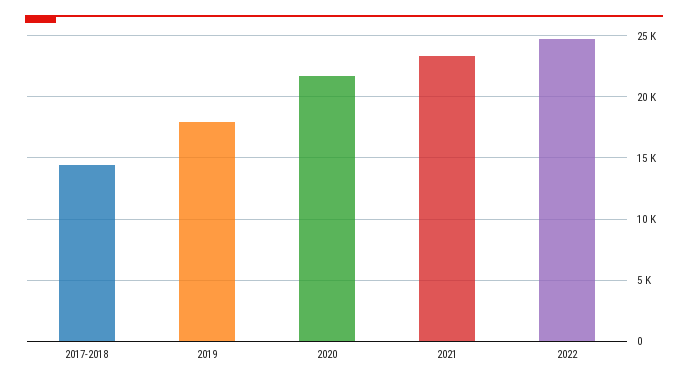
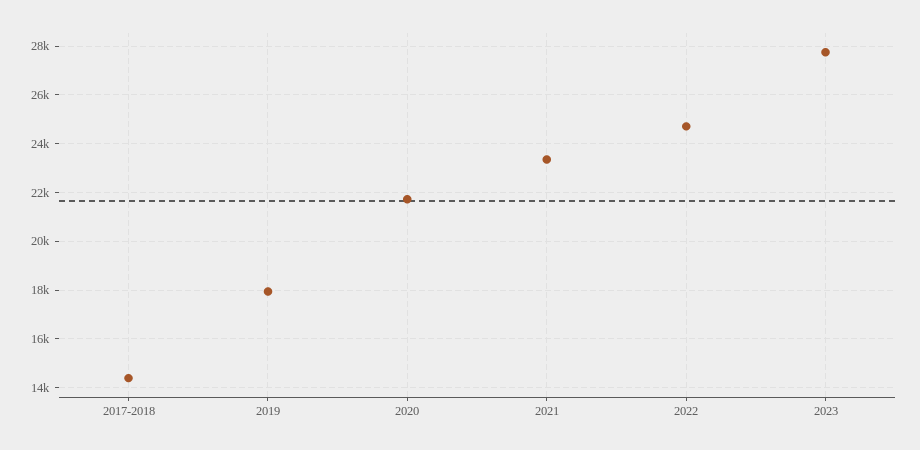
2023: none -> 27750

